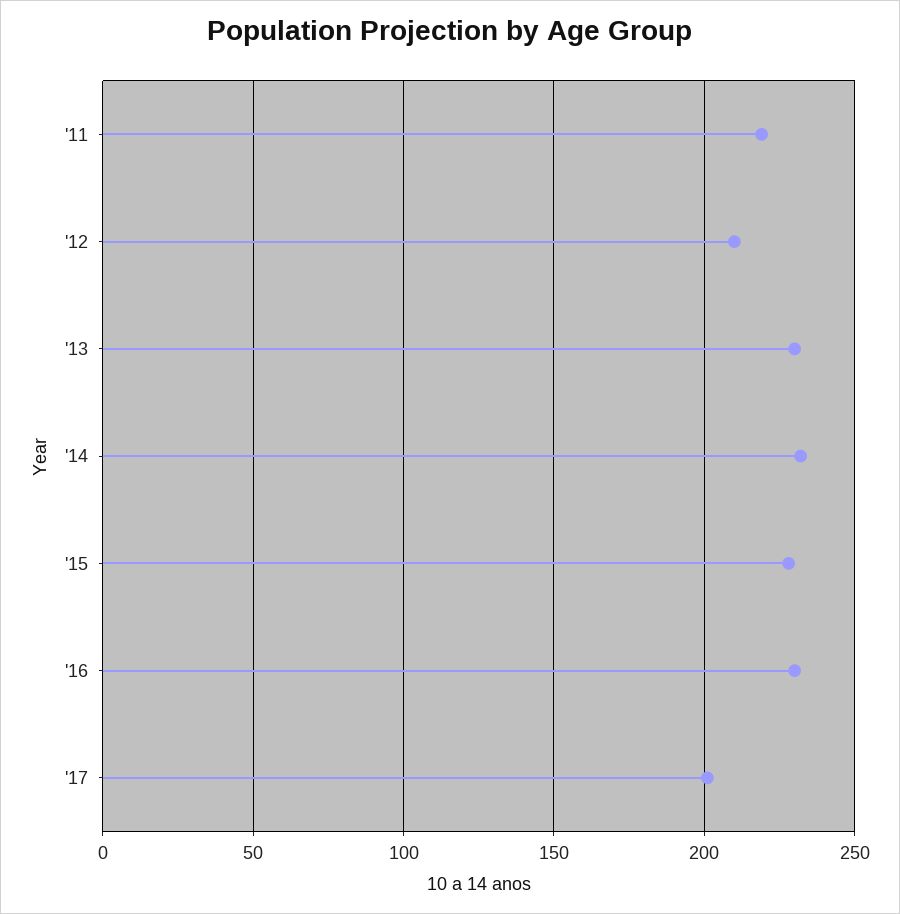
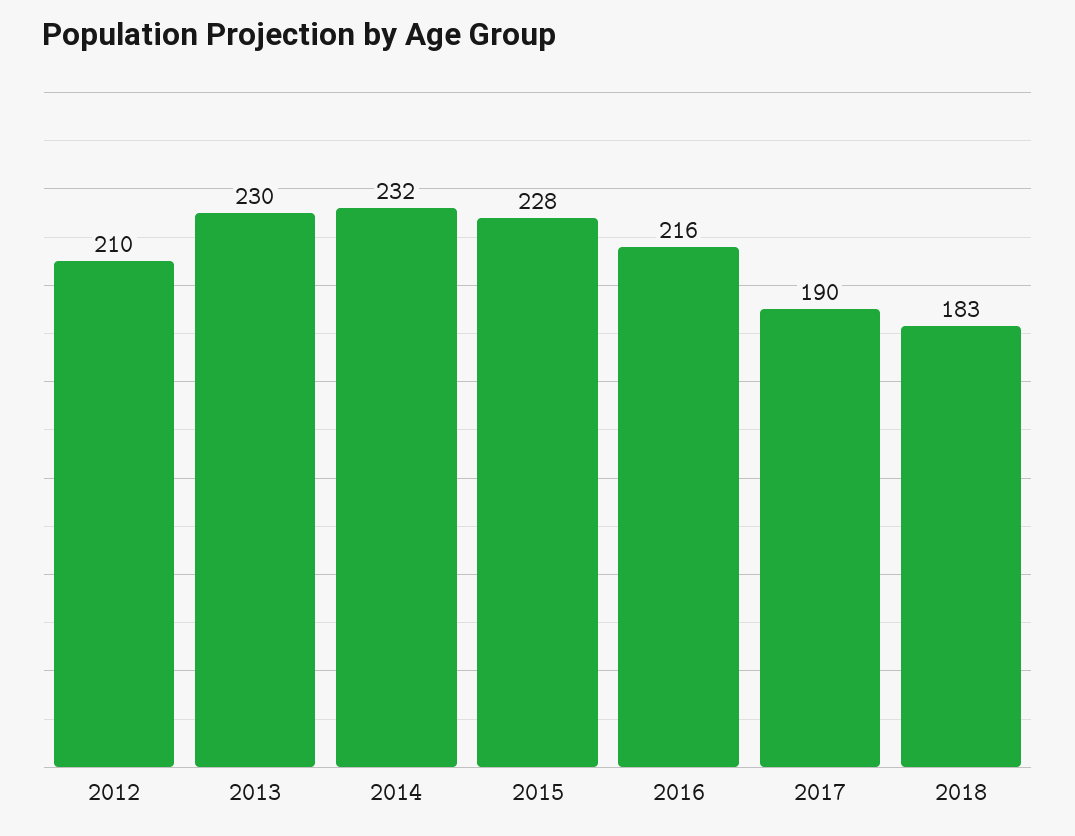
'11: 220 -> none
'16: 230 -> 216
'17: 200 -> 190
2018: none -> 183

